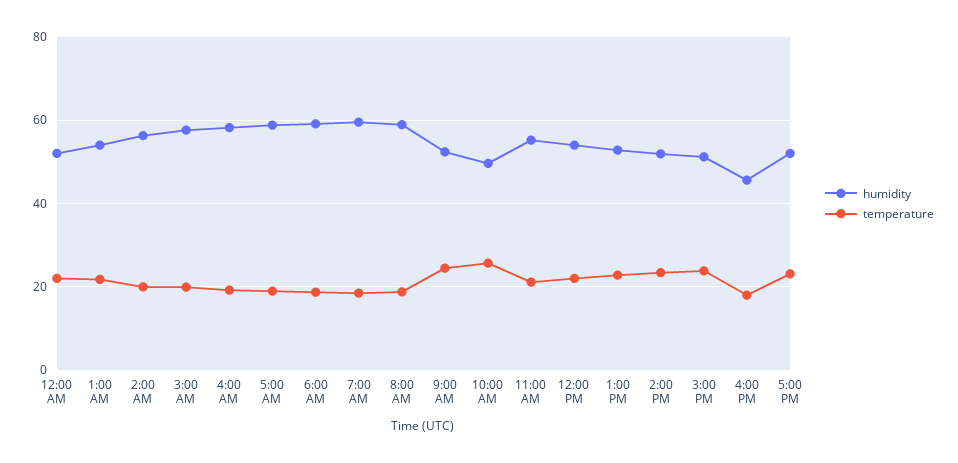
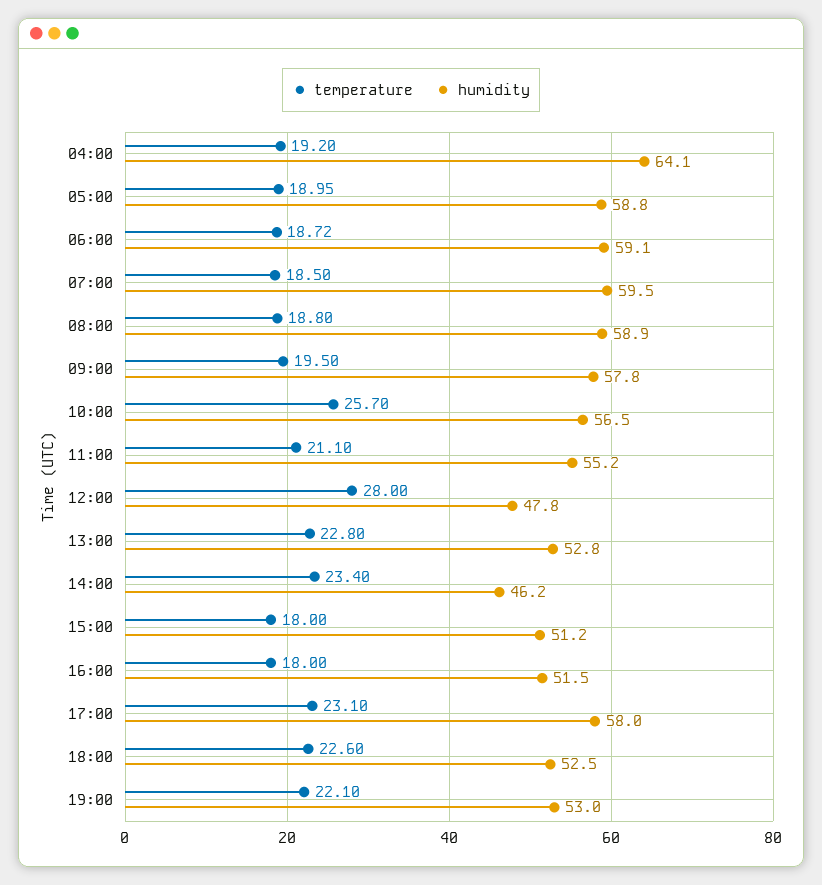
humidity, 12:00 AM: 52 -> none
temperature, 12:00 AM: 22 -> none
humidity, 1:00 AM: 54 -> none
temperature, 1:00 AM: 22 -> none
humidity, 2:00 AM: 56 -> none
temperature, 2:00 AM: 20 -> none
humidity, 3:00 AM: 58 -> none
temperature, 3:00 AM: 20 -> none
humidity, 4:00 AM: 58 -> 64.1
humidity, 9:00 AM: 52 -> 57.8
temperature, 9:00 AM: 24 -> 19.5
humidity, 10:00 AM: 50 -> 56.5
humidity, 12:00 PM: 54 -> 47.8
temperature, 12:00 PM: 22 -> 28
humidity, 2:00 PM: 52 -> 46.2
temperature, 3:00 PM: 24 -> 18
humidity, 4:00 PM: 46 -> 51.5
humidity, 5:00 PM: 52 -> 58
temperature, 18:00: none -> 22.6
humidity, 18:00: none -> 52.5
temperature, 19:00: none -> 22.1
humidity, 19:00: none -> 53

